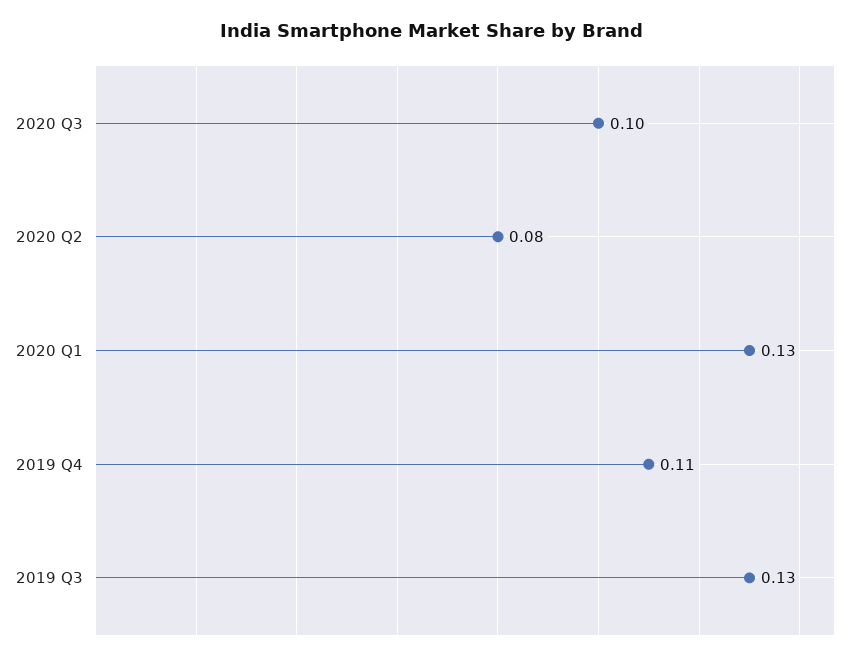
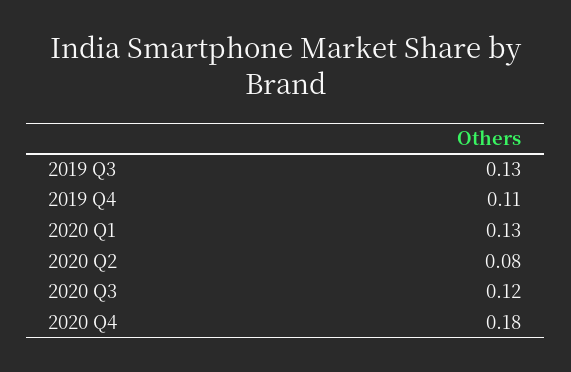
2020 Q3: 0.1 -> 0.12
2020 Q4: none -> 0.18

